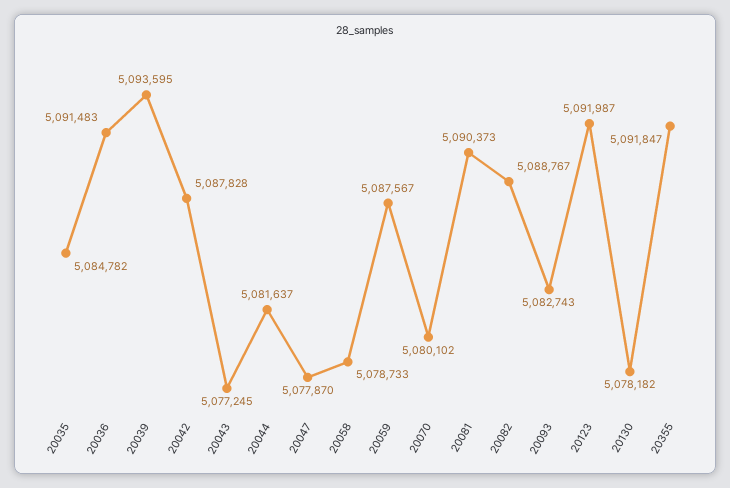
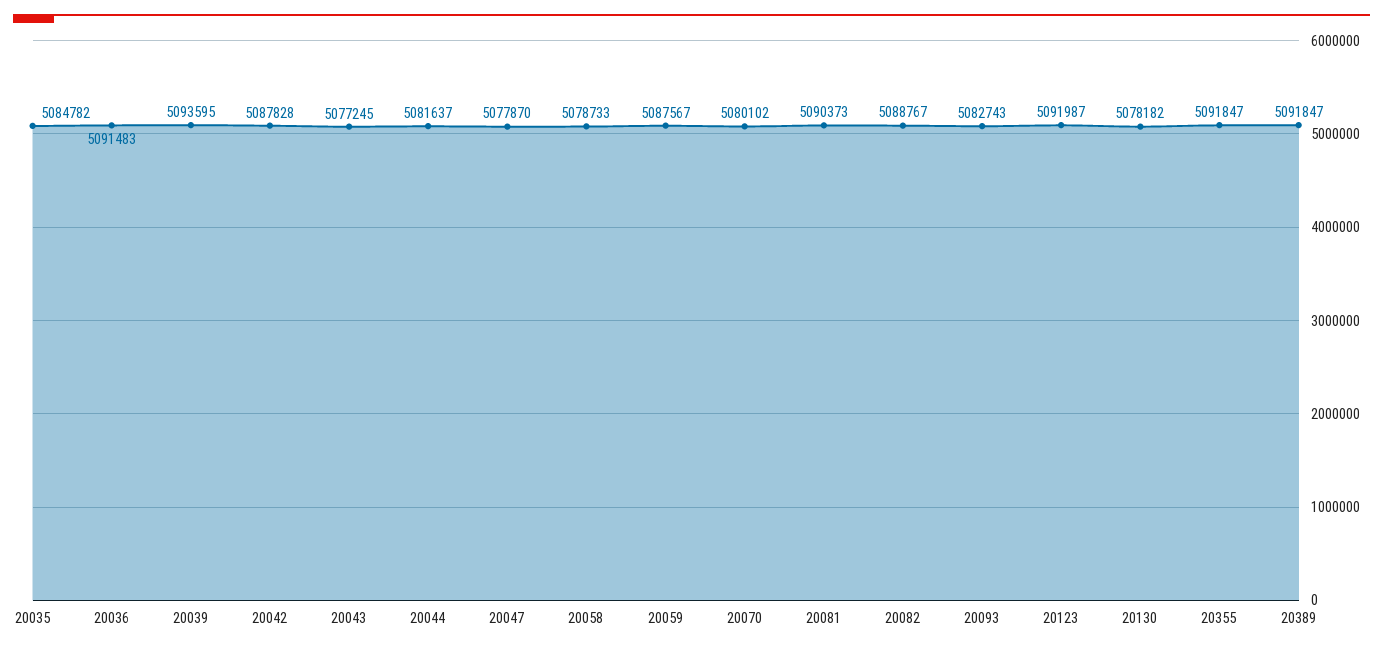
20389: none -> 5091847

